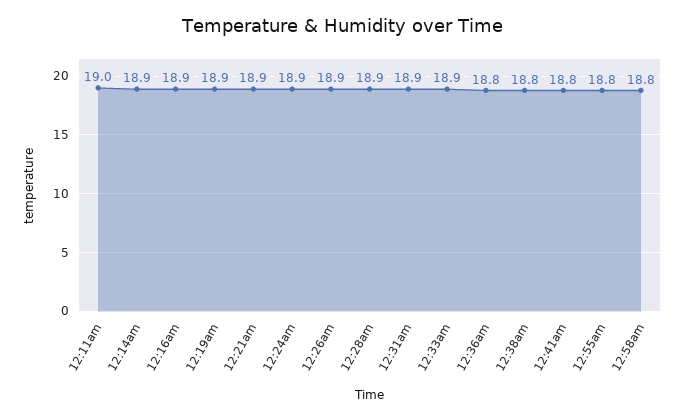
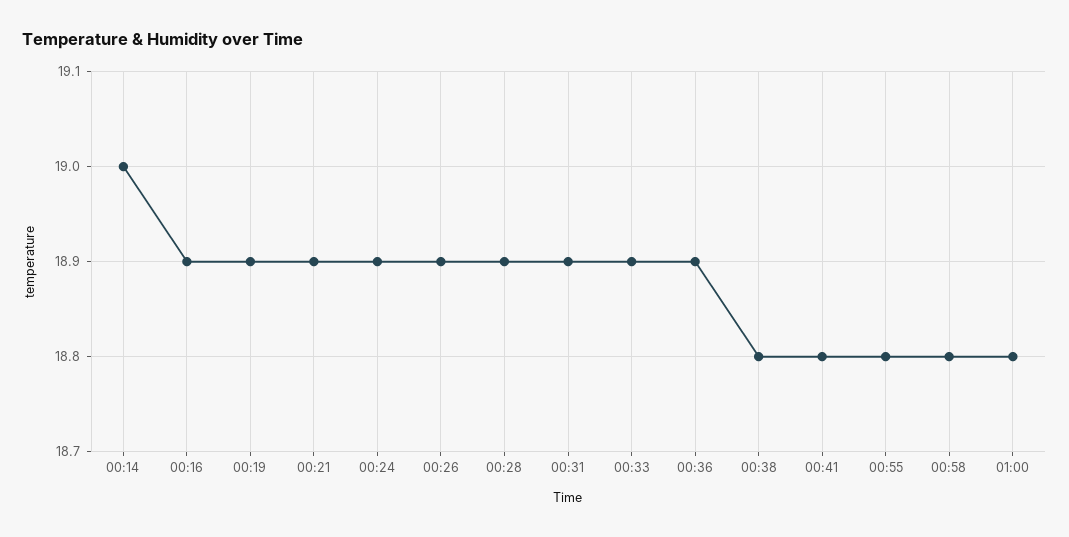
12:11am: 19 -> none
12:14am: 18.9 -> 19
12:36am: 18.8 -> 18.9
01:00: none -> 18.8

